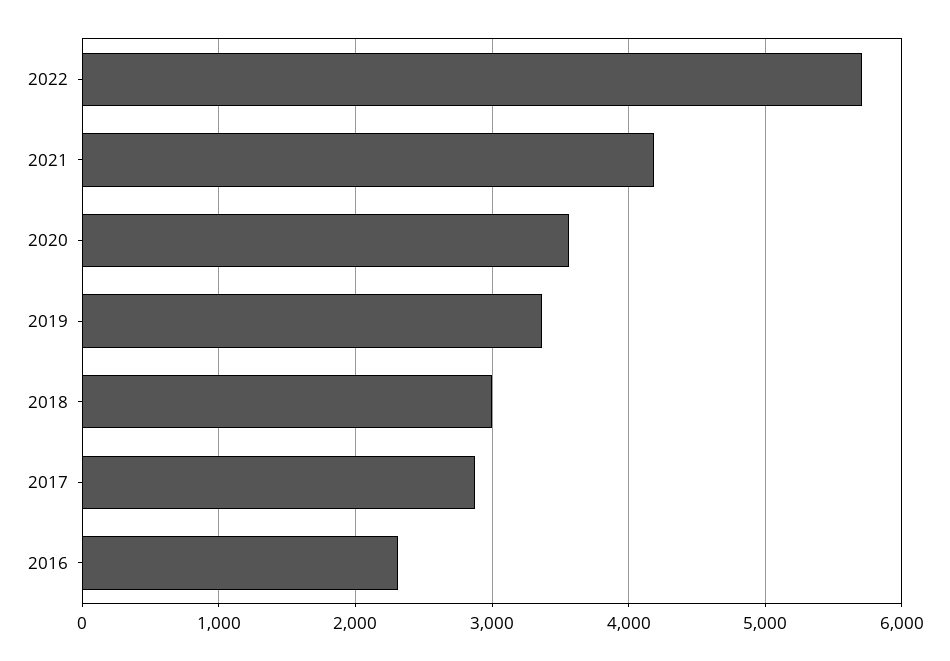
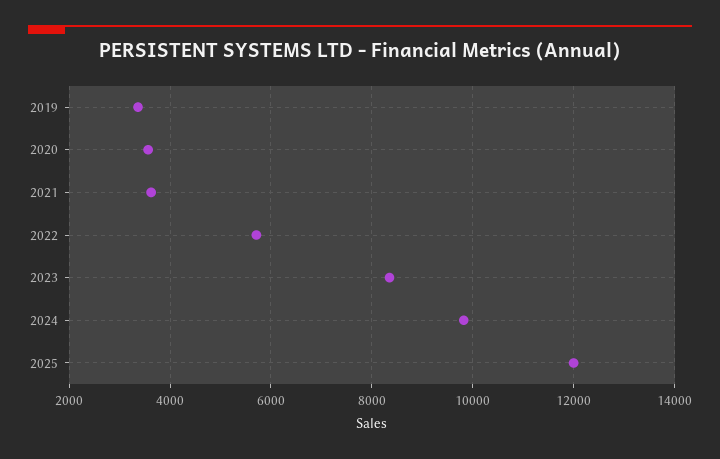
2021: 4200 -> 3600
2018: 3000 -> none
2017: 2900 -> none
2016: 2300 -> none
2023: none -> 8400
2024: none -> 9800
2025: none -> 12000

